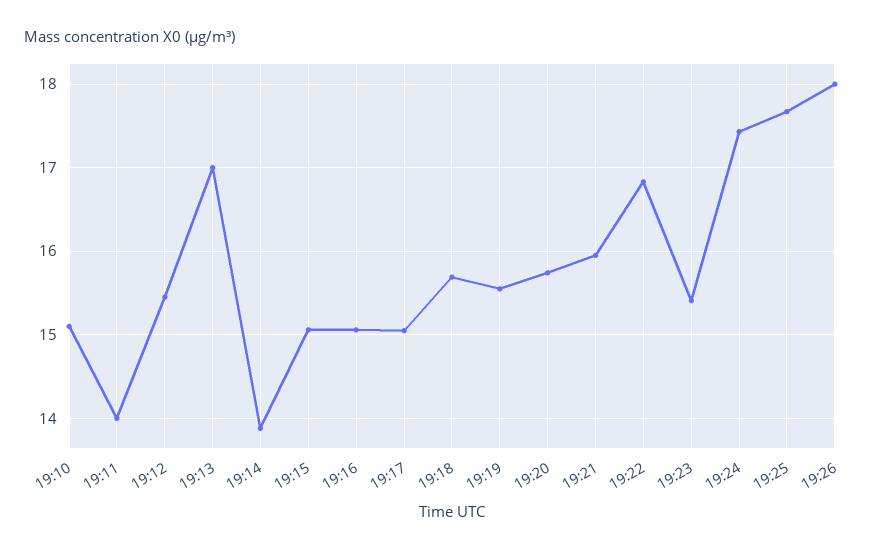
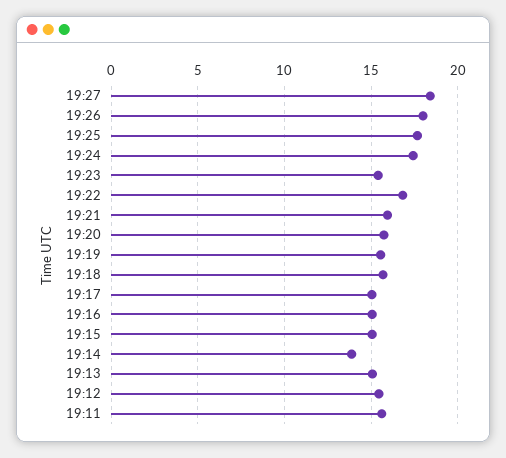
19:10: 15.1 -> none
19:11: 14 -> 15.5
19:13: 17 -> 15
19:27: none -> 18.5

